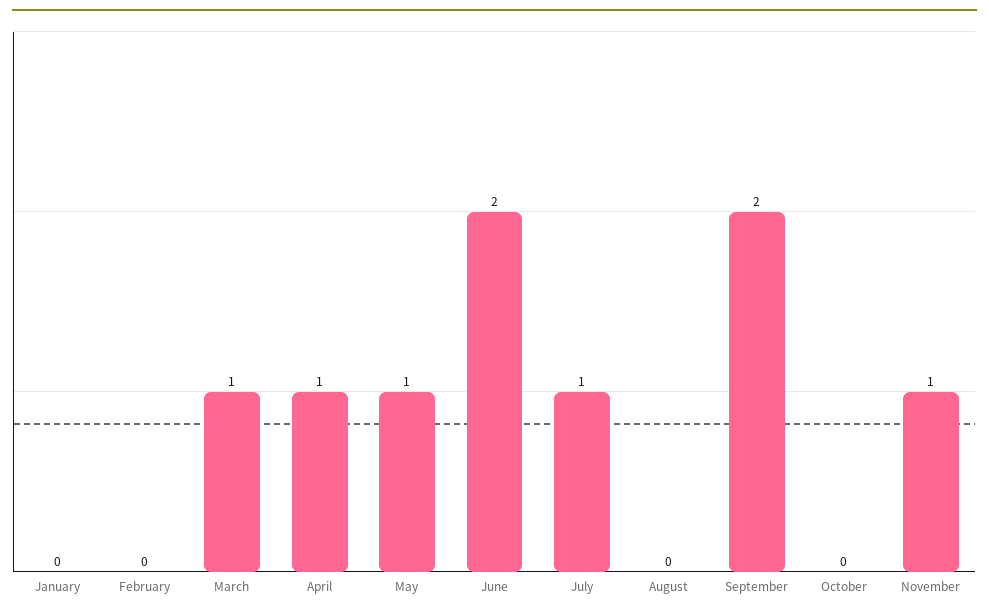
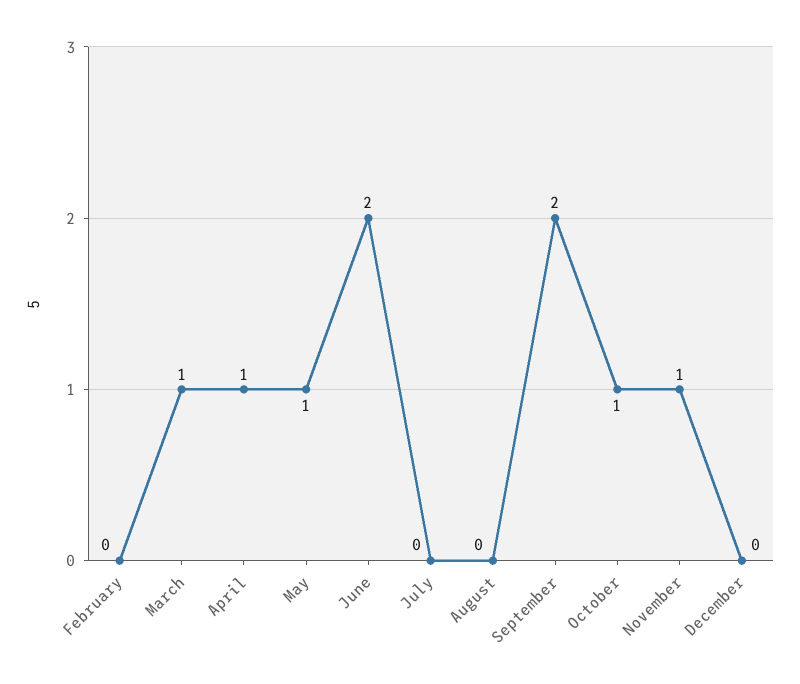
January: 0 -> none
July: 1 -> 0
October: 0 -> 1
December: none -> 0

